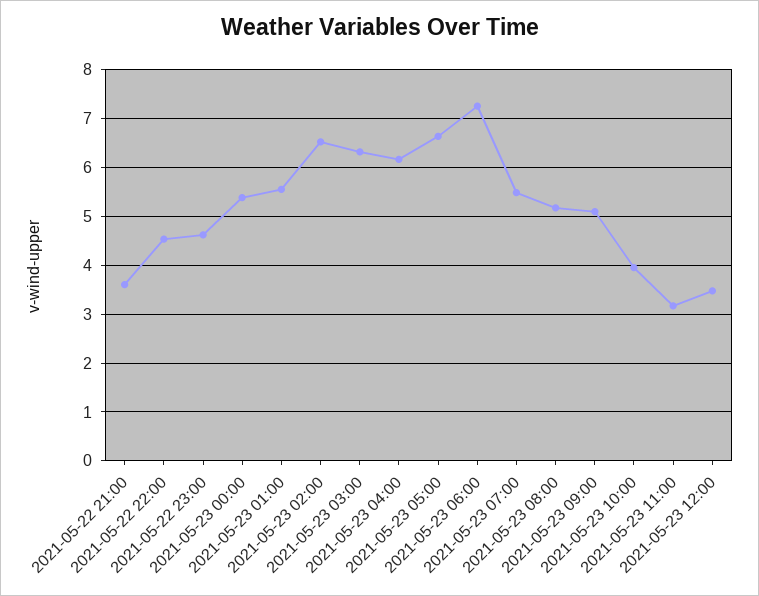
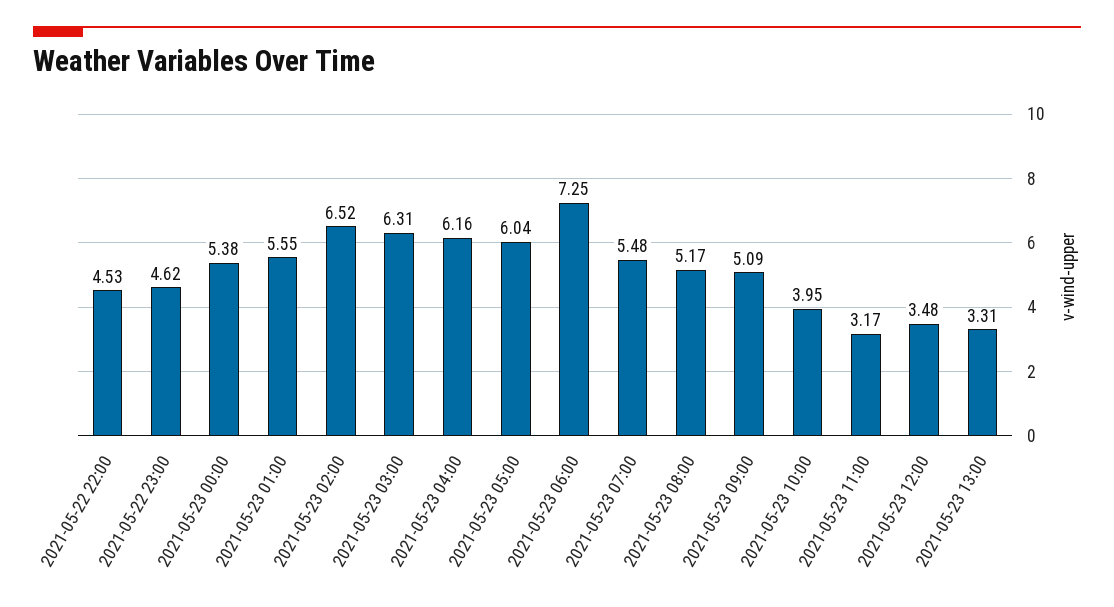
2021-05-22 21:00: 3.6 -> none
2021-05-23 05:00: 6.6 -> 6.04
2021-05-23 13:00: none -> 3.31

